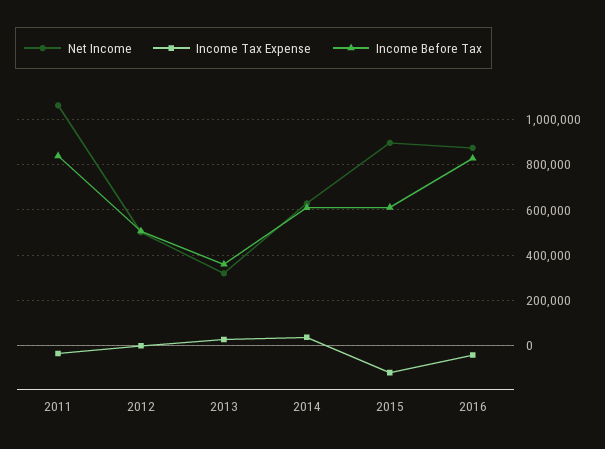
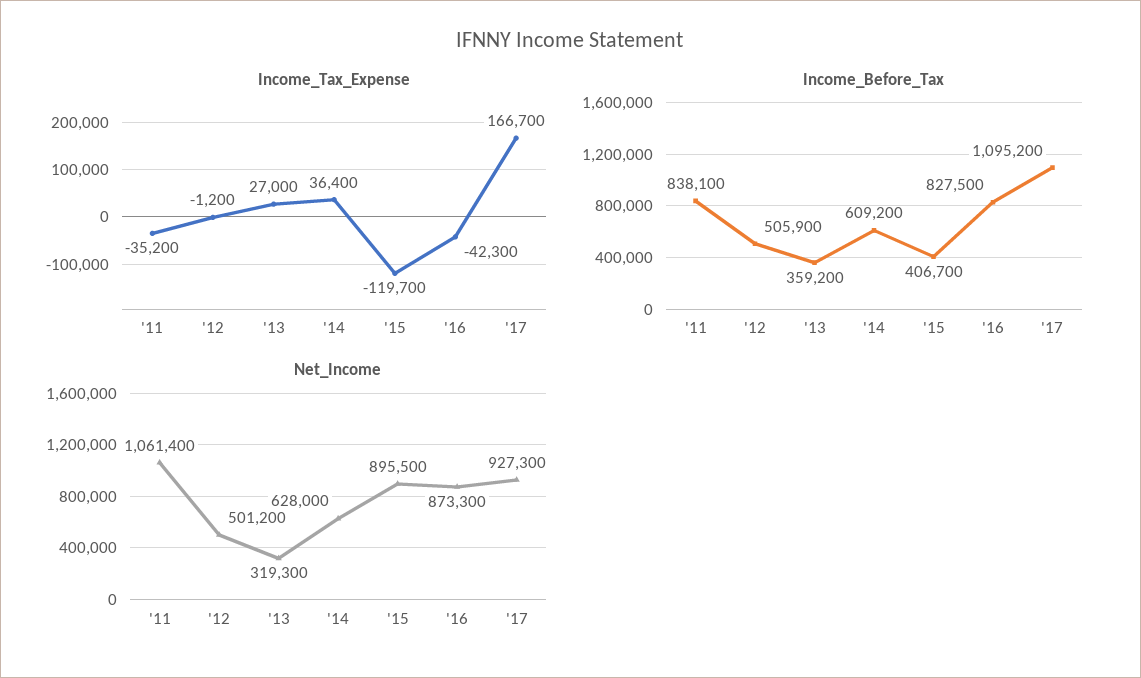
Income Before Tax, 2015: 600000 -> 406700
Income Tax Expense, '17: none -> 166700
Income Before Tax, '17: none -> 1095200
Net Income, '17: none -> 927300

